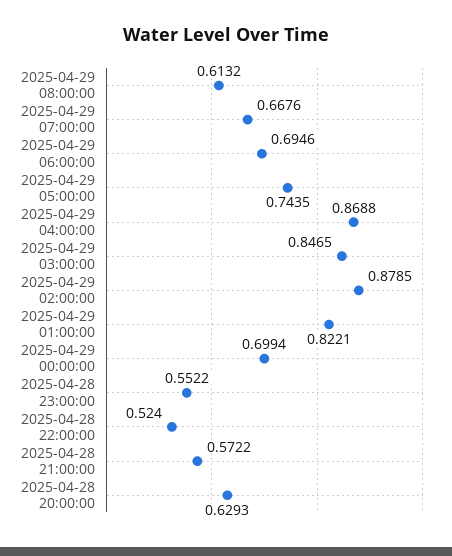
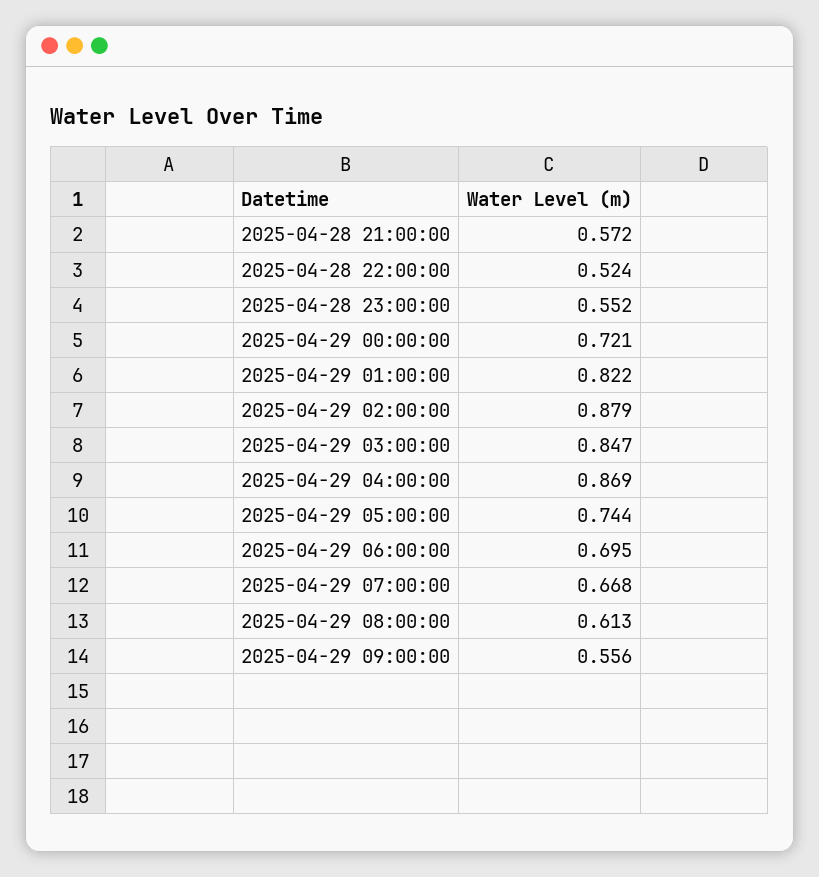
2025-04-29 00:00:00: 0.6994 -> 0.721
2025-04-28 20:00:00: 0.6293 -> none
2025-04-29 09:00:00: none -> 0.556

